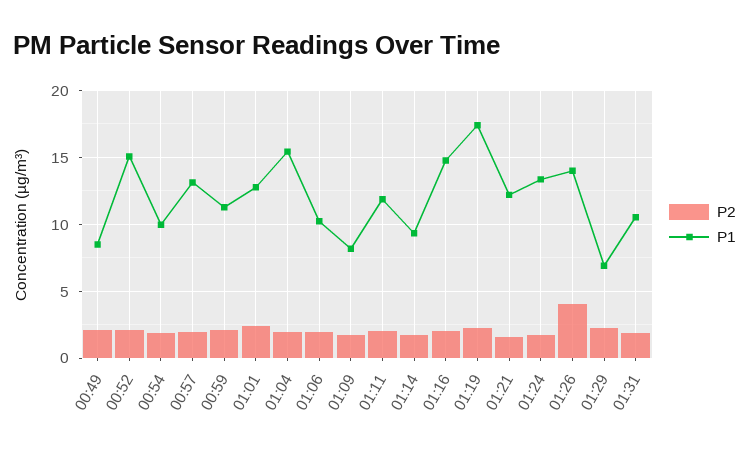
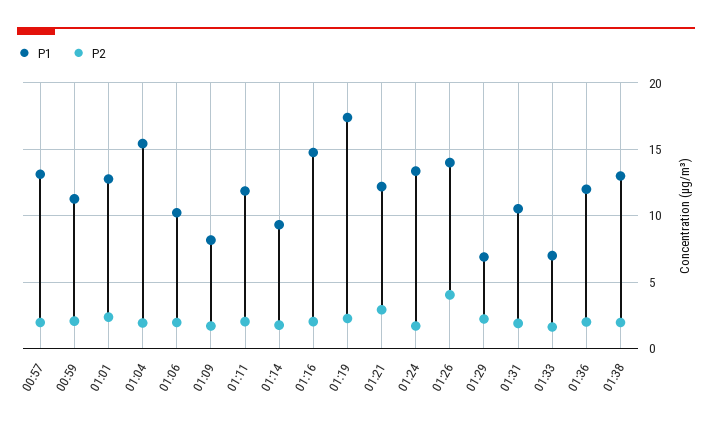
P2, 00:49: 2 -> none
P1, 00:49: 8.5 -> none
P2, 00:52: 2 -> none
P1, 00:52: 15 -> none
P2, 00:54: 2 -> none
P1, 00:54: 10 -> none
P2, 01:21: 1.5 -> 3
P1, 01:33: none -> 7
P2, 01:33: none -> 1.5
P1, 01:36: none -> 12
P2, 01:36: none -> 2
P1, 01:38: none -> 13
P2, 01:38: none -> 2

